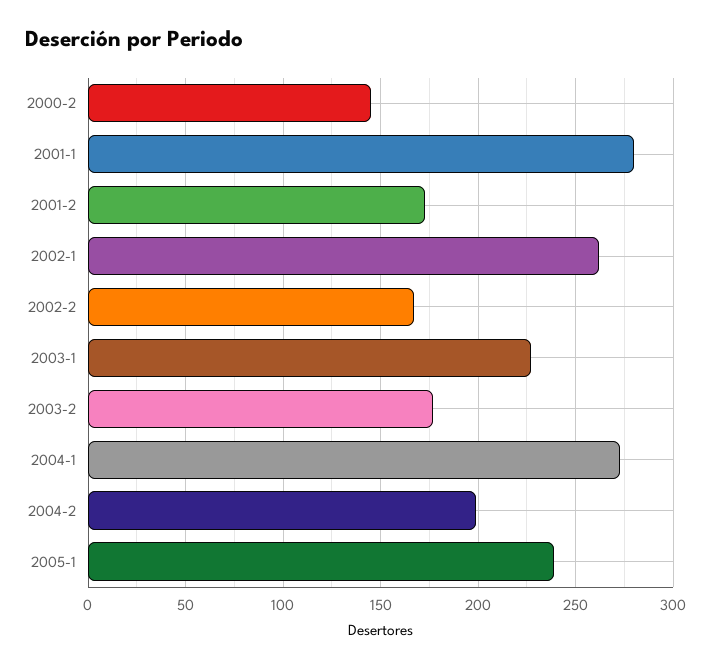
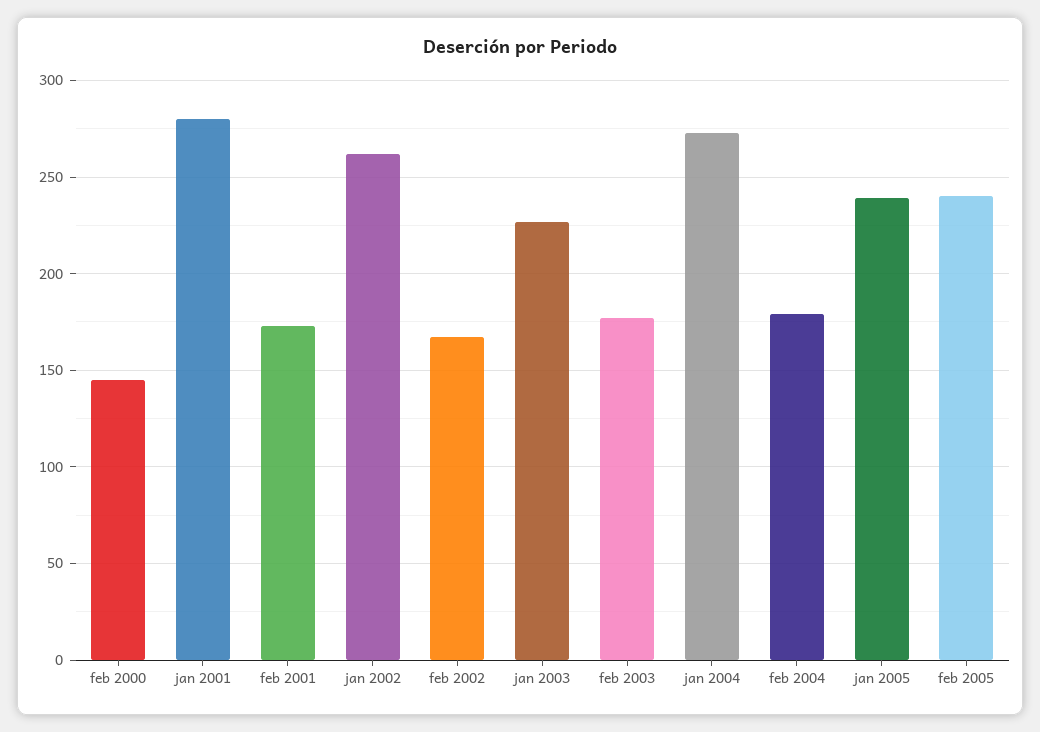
2004-2: 200 -> 180
feb 2005: none -> 240

